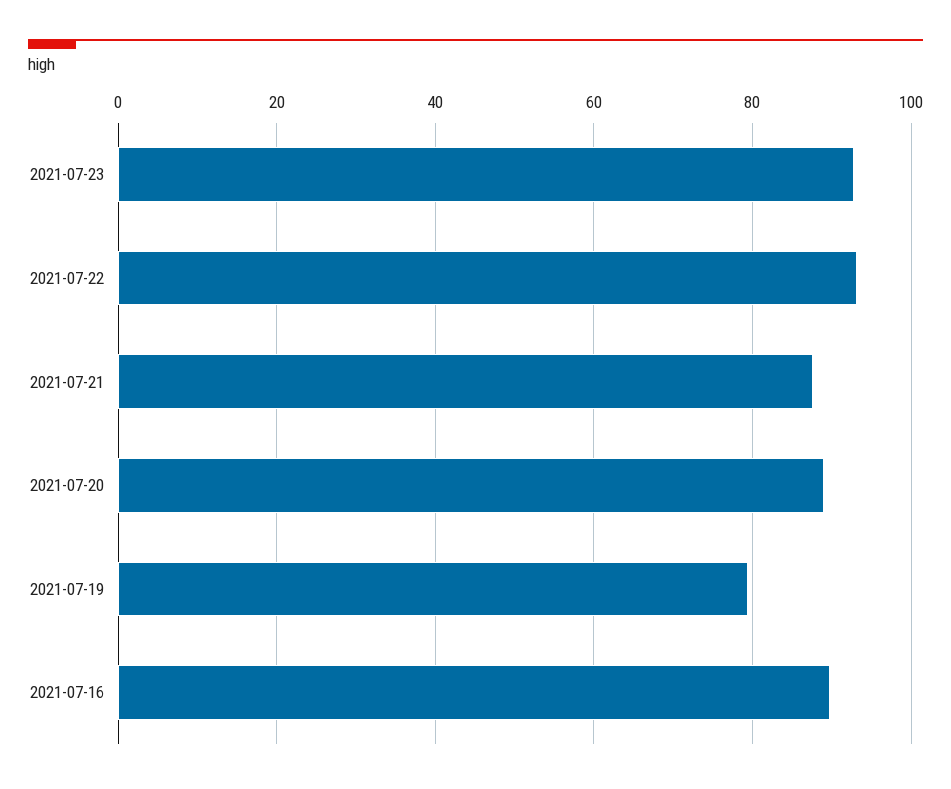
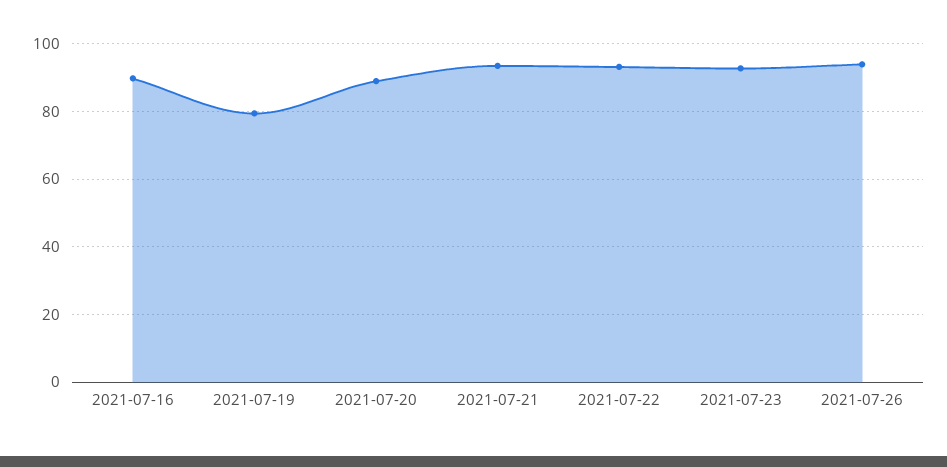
2021-07-21: 88 -> 94
2021-07-26: none -> 94

